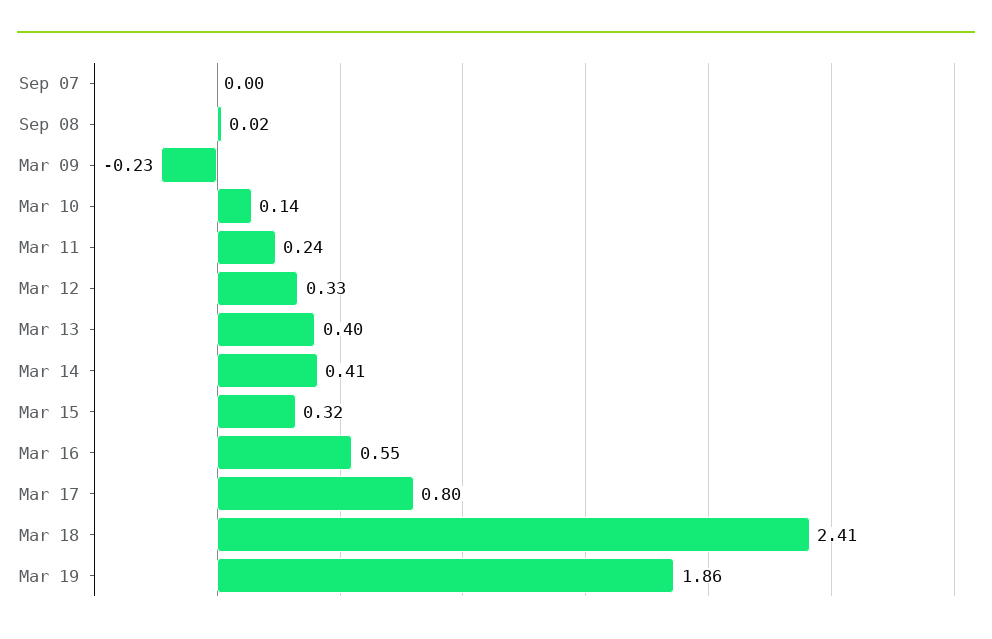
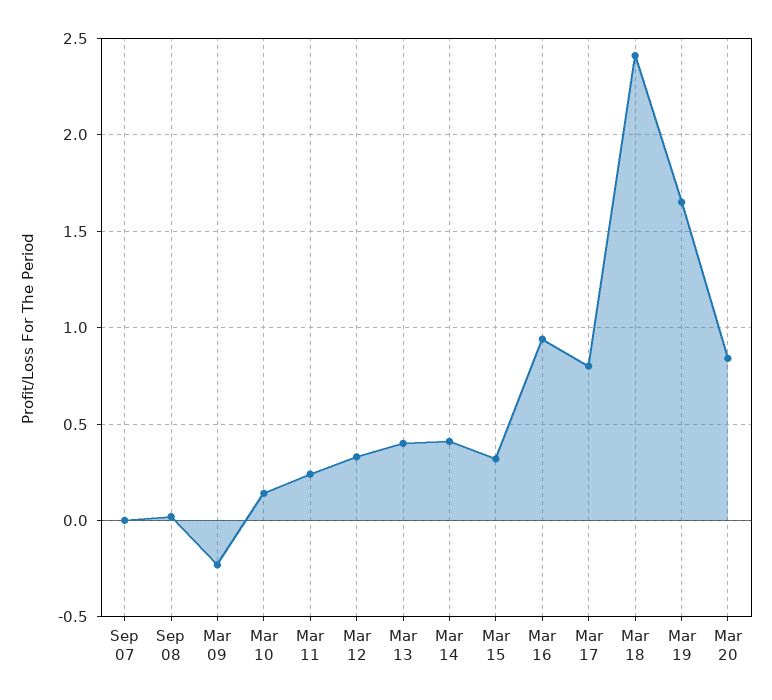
Mar 16: 0.55 -> 0.95
Mar 19: 1.86 -> 1.65
Mar 20: none -> 0.85

